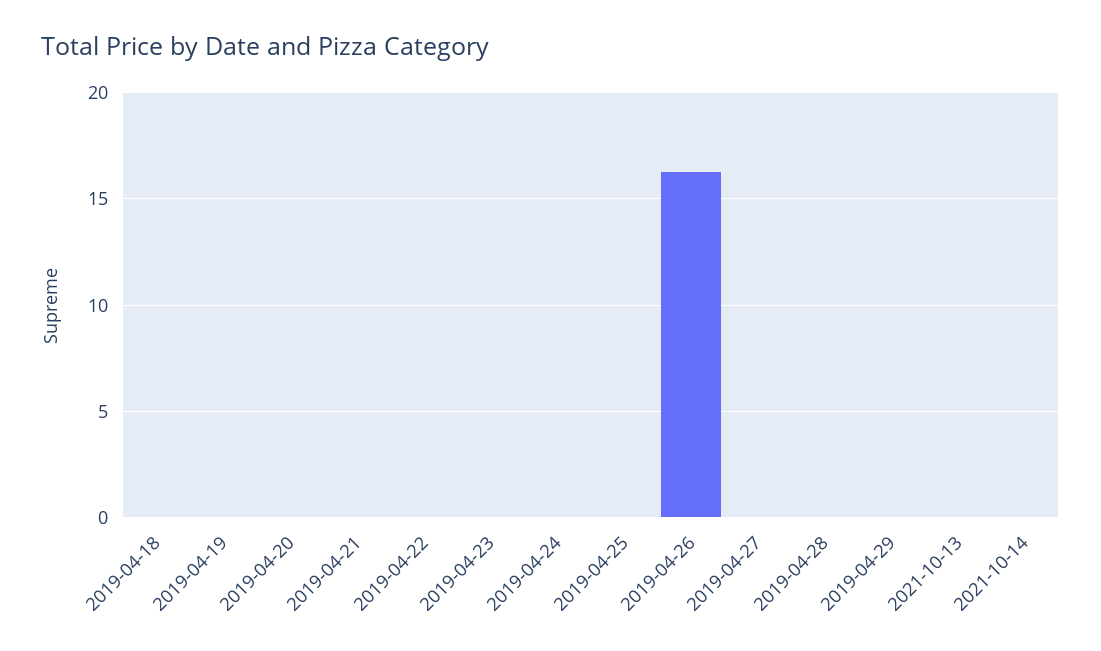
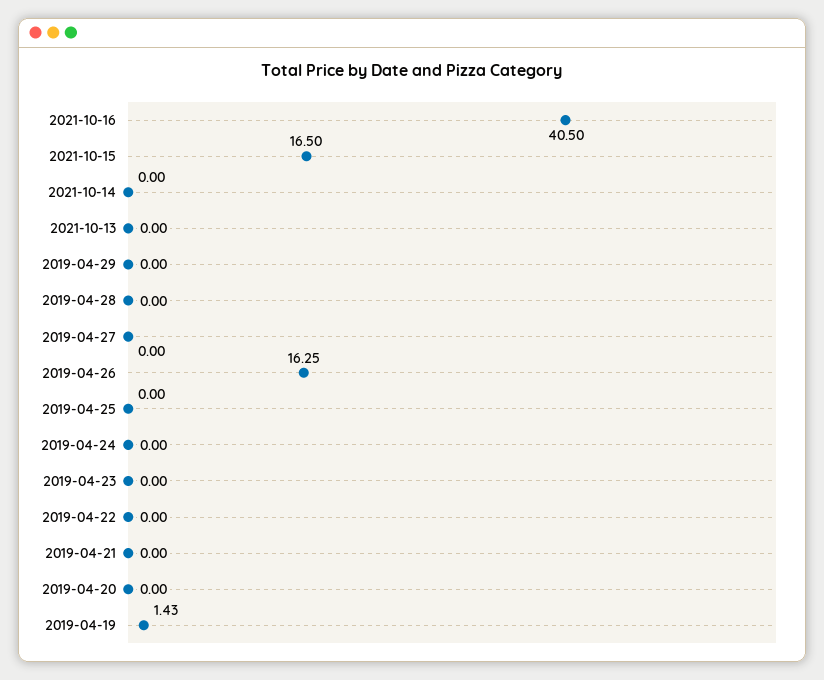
2019-04-18: 0 -> none
2019-04-19: 0 -> 1.43
2021-10-16: none -> 40.5
2021-10-15: none -> 16.5

